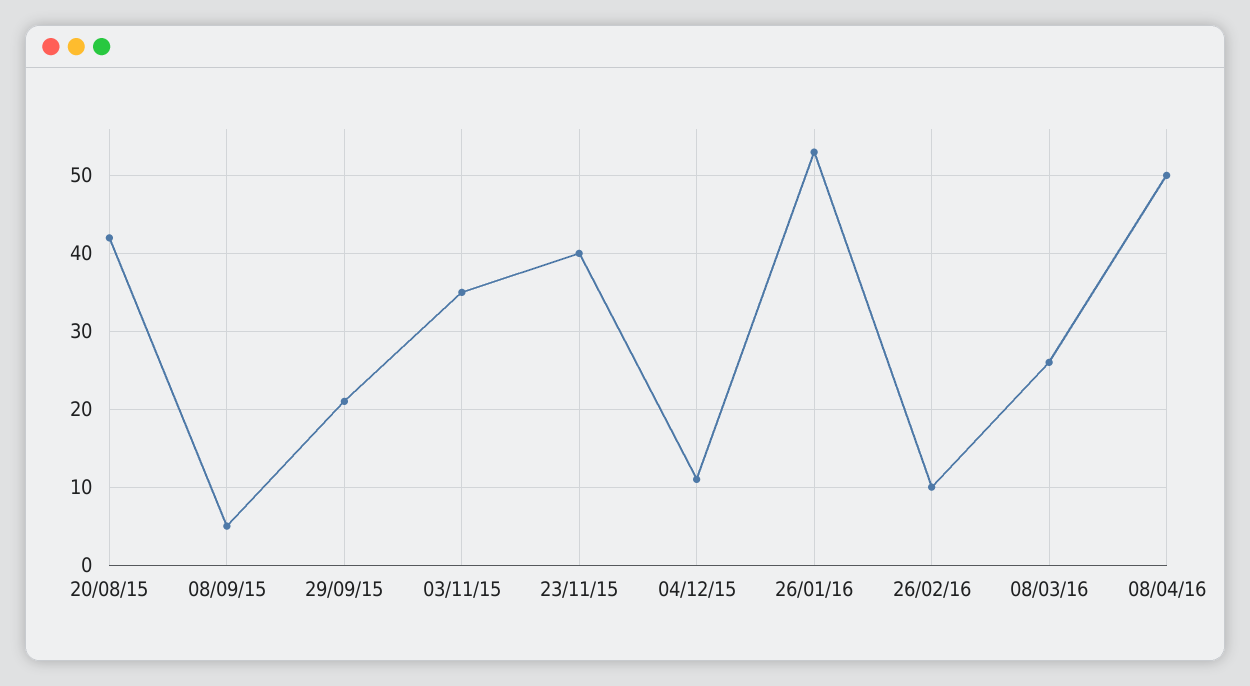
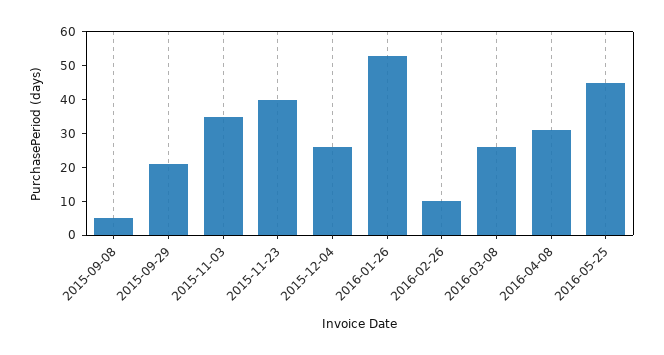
20/08/15: 42 -> none
04/12/15: 11 -> 25
08/04/16: 50 -> 30
2016-05-25: none -> 45

